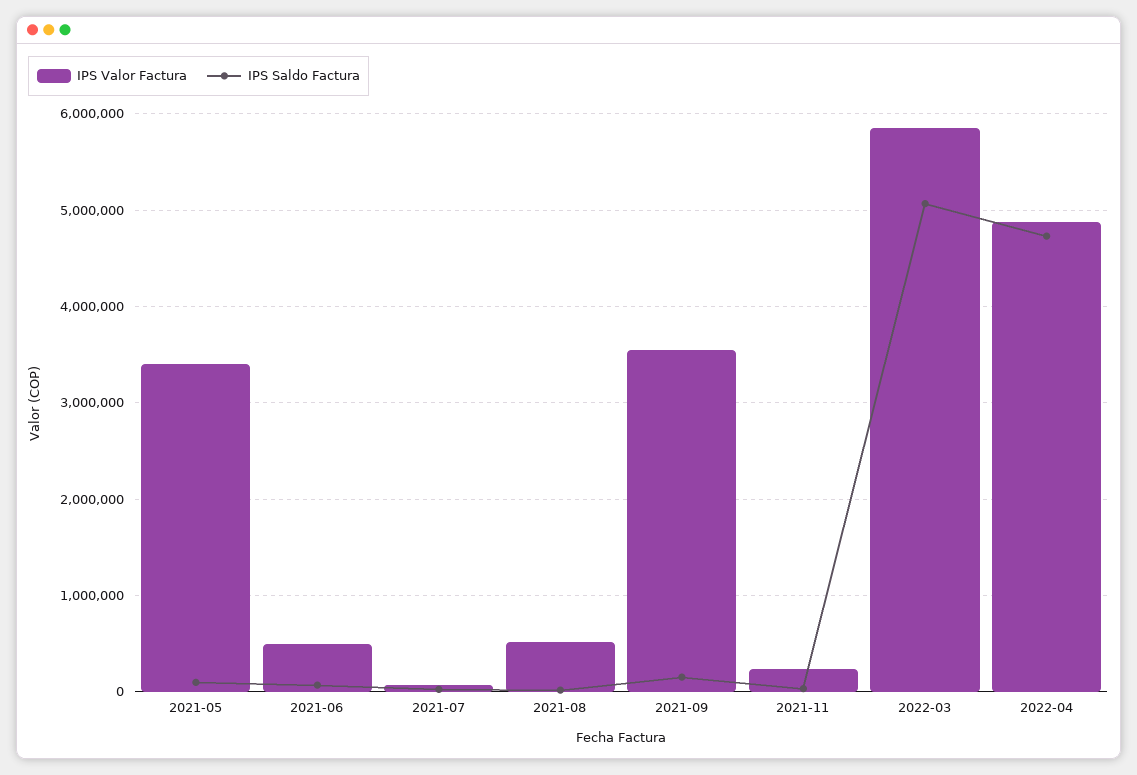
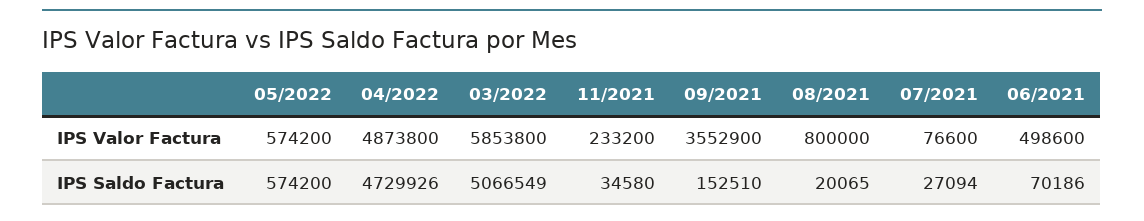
IPS Valor Factura, 2021-05: 3400000 -> none
IPS Saldo Factura, 2021-05: 100000 -> none
IPS Valor Factura, 2021-08: 500000 -> 800000
IPS Valor Factura, 05/2022: none -> 574200
IPS Saldo Factura, 05/2022: none -> 574200

